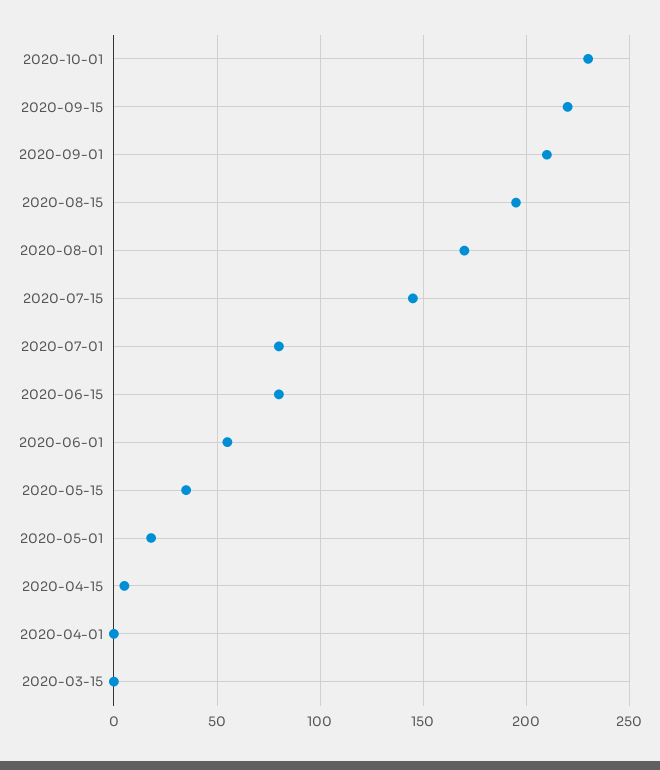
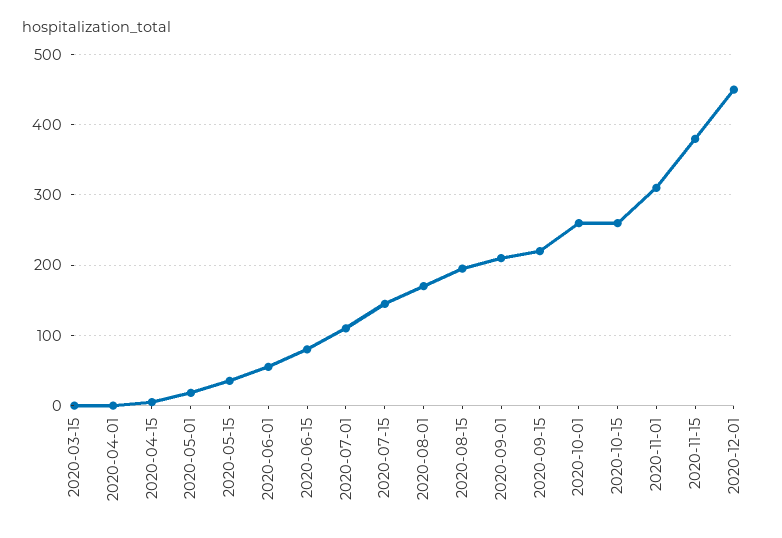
2020-10-01: 230 -> 260
2020-07-01: 80 -> 110
2020-10-15: none -> 260
2020-11-01: none -> 310
2020-11-15: none -> 380
2020-12-01: none -> 450

